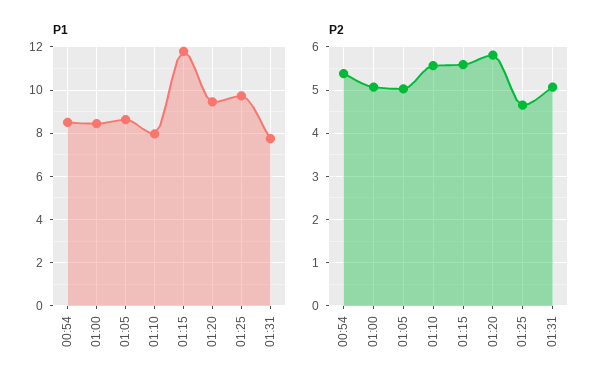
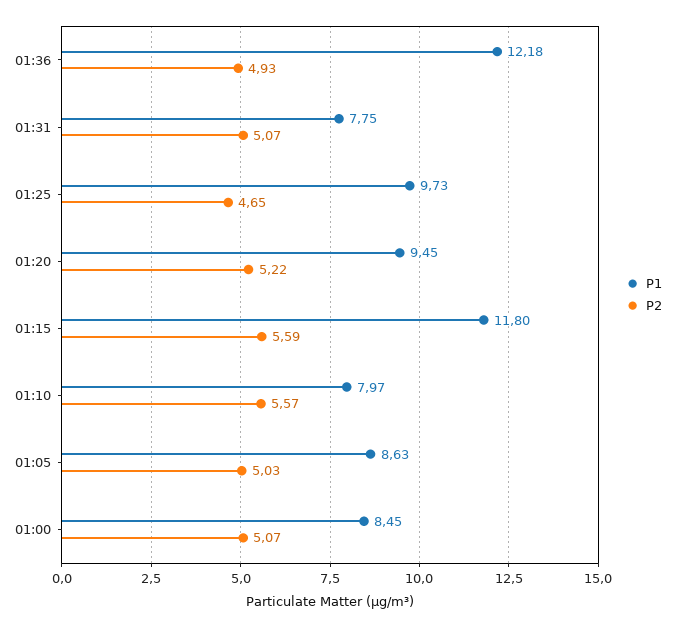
P1, 00:54: 8.5 -> none
P2, 00:54: 5.4 -> none
P2, 01:20: 5.8 -> 5.22
P1, 01:36: none -> 12.18
P2, 01:36: none -> 4.93

